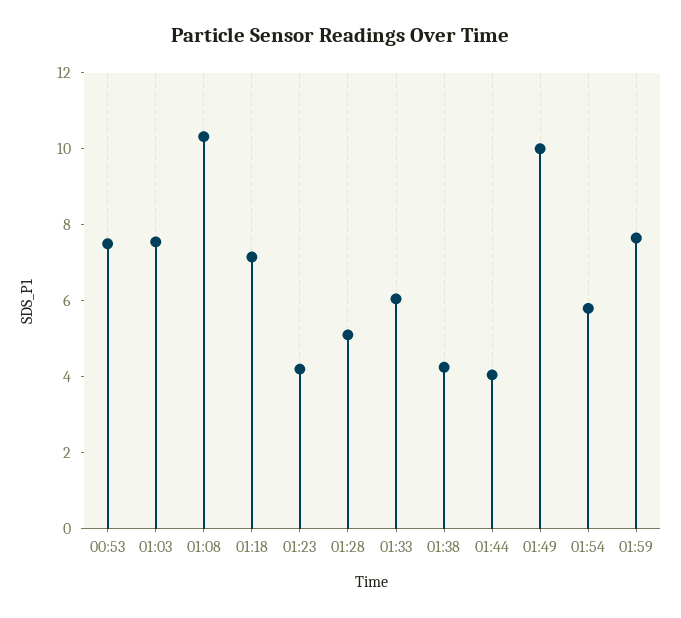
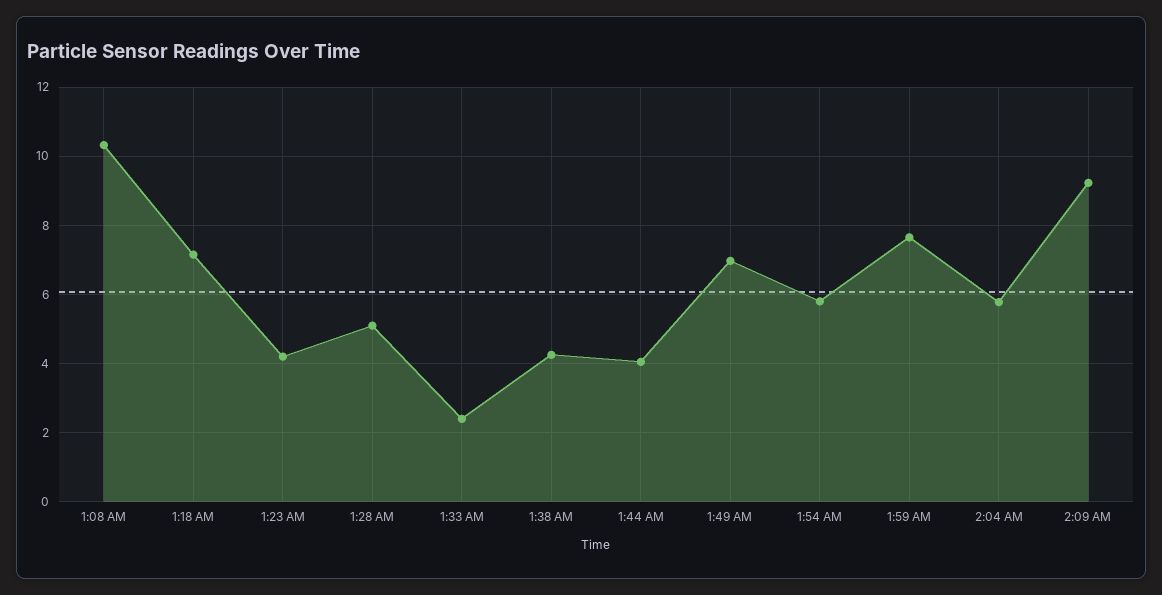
00:53: 7.5 -> none
01:03: 7.5 -> none
01:33: 6 -> 2.4
01:49: 10 -> 7
2:04 AM: none -> 5.8
2:09 AM: none -> 9.2

